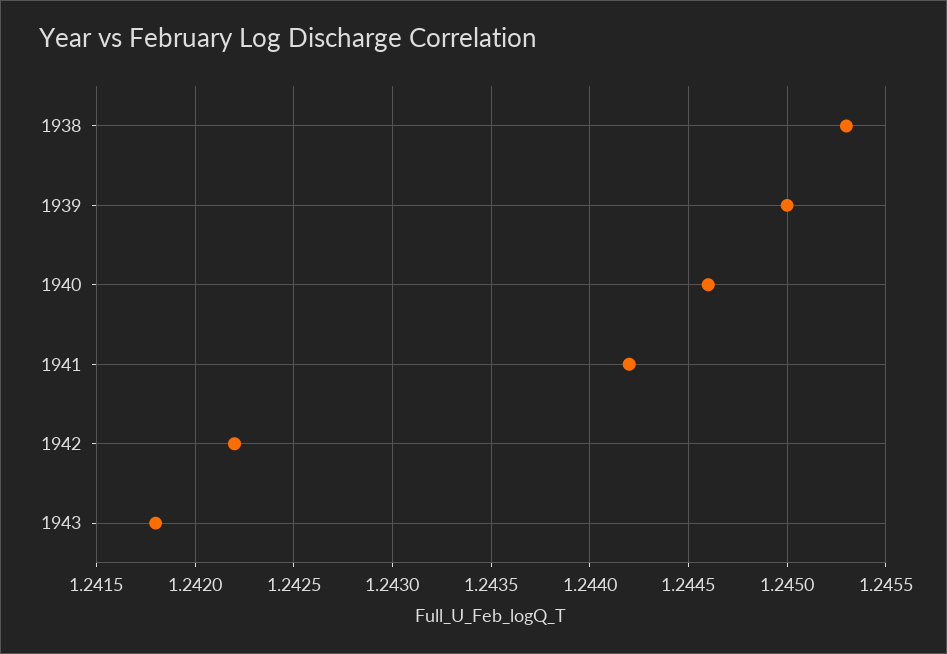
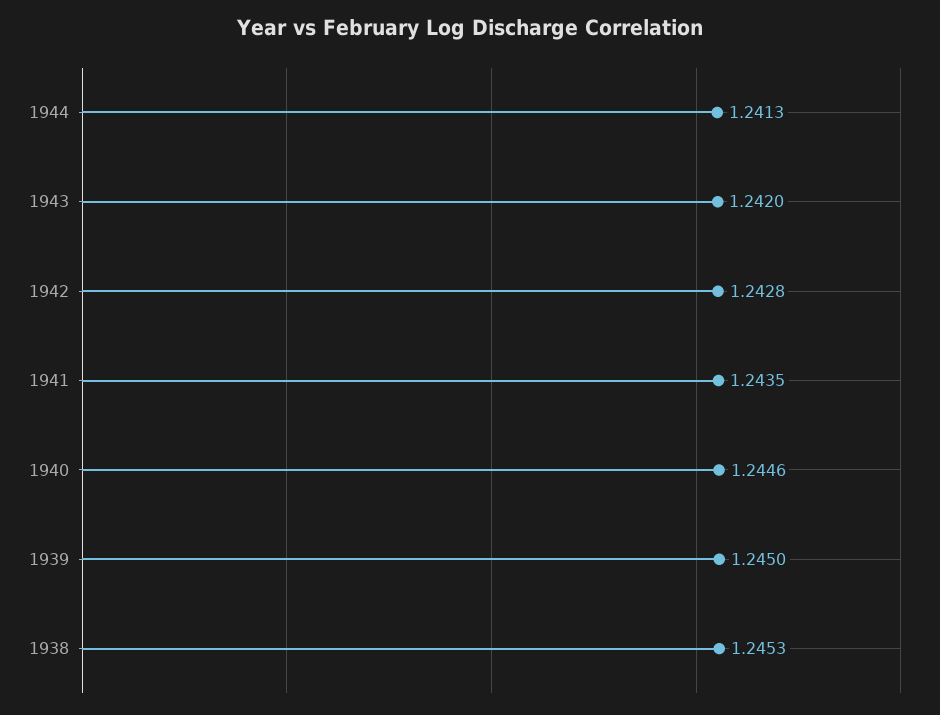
1941: 1.2442 -> 1.2435
1942: 1.2422 -> 1.2428
1943: 1.2418 -> 1.242
1944: none -> 1.2413

